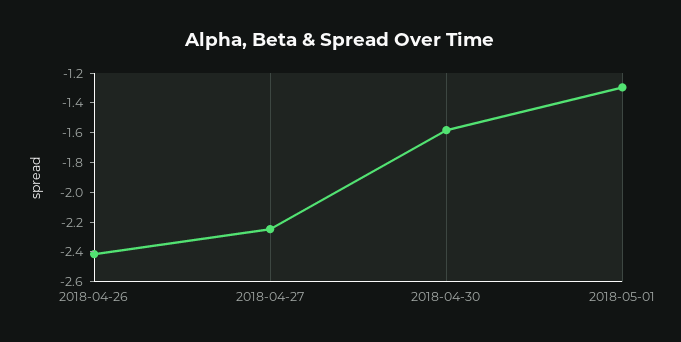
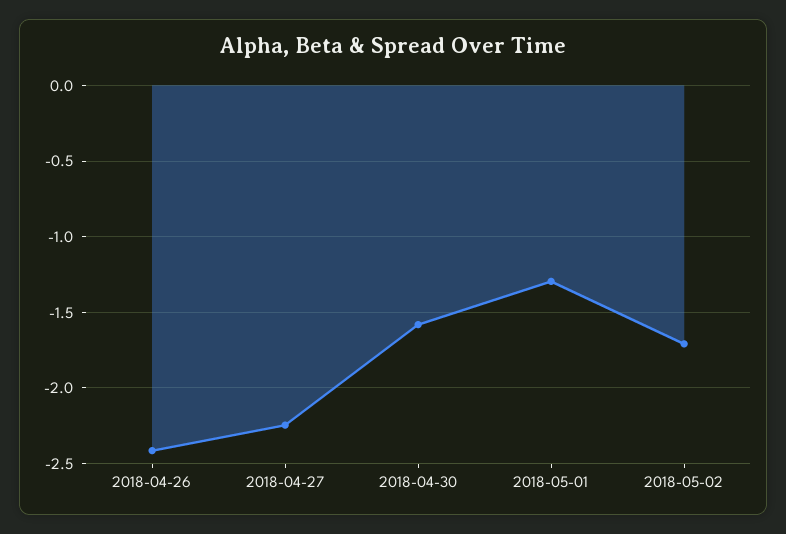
2018-05-02: none -> -1.7

